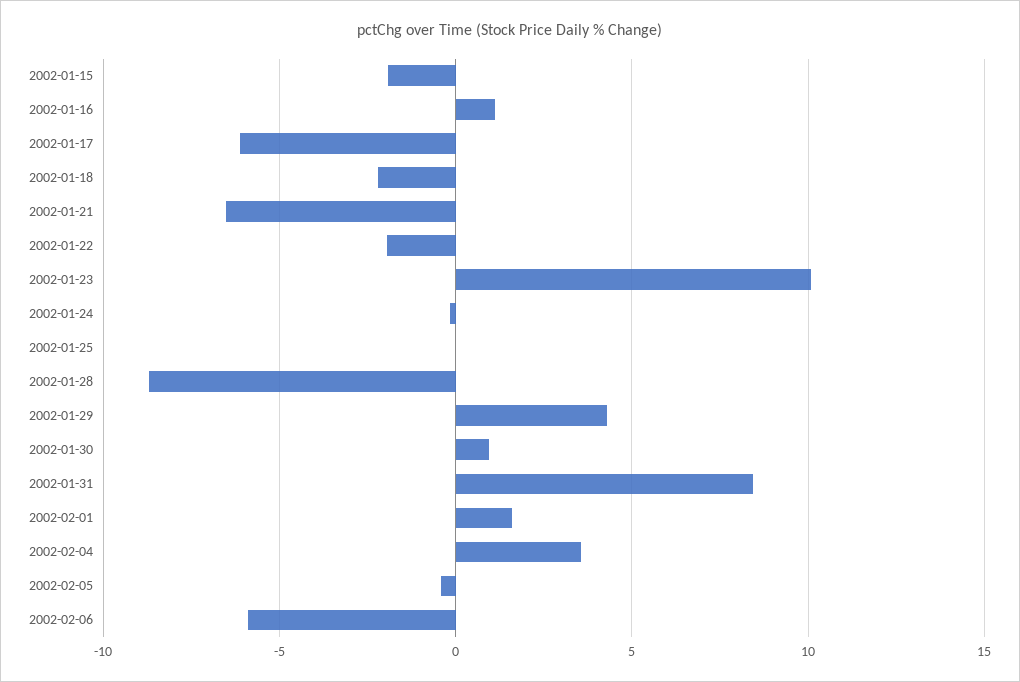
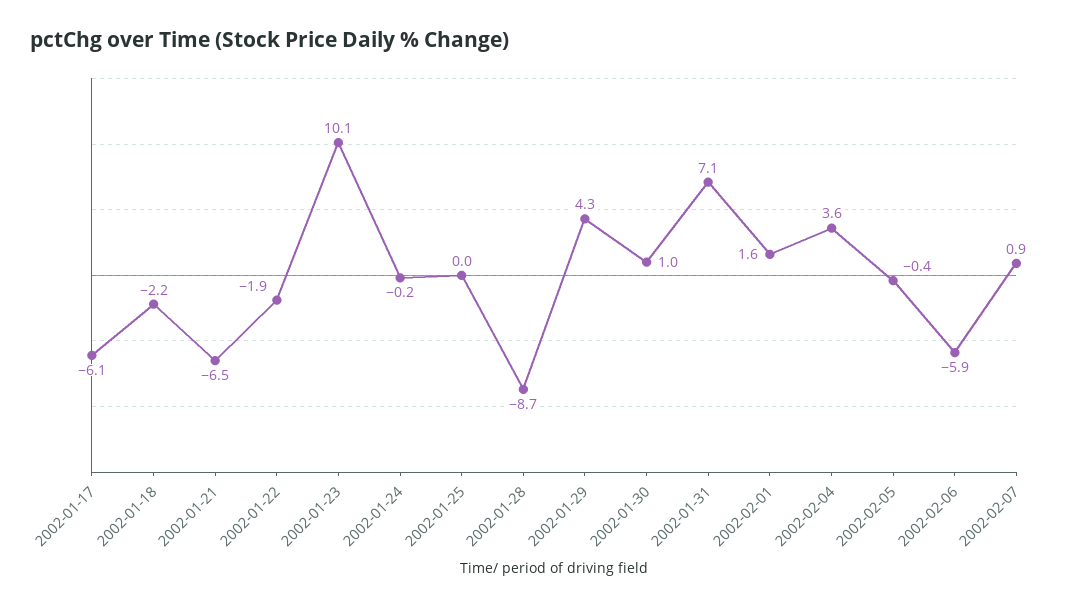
2002-01-15: -2 -> none
2002-01-16: 1 -> none
2002-01-31: 8.5 -> 7.1
2002-02-07: none -> 0.9

